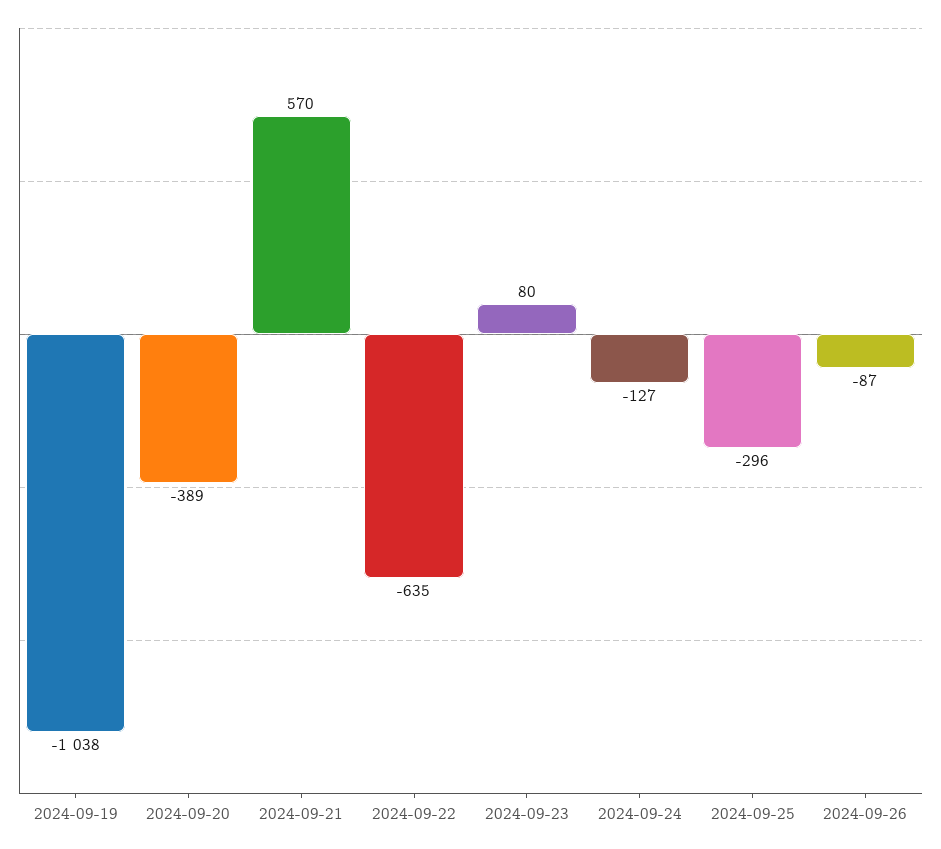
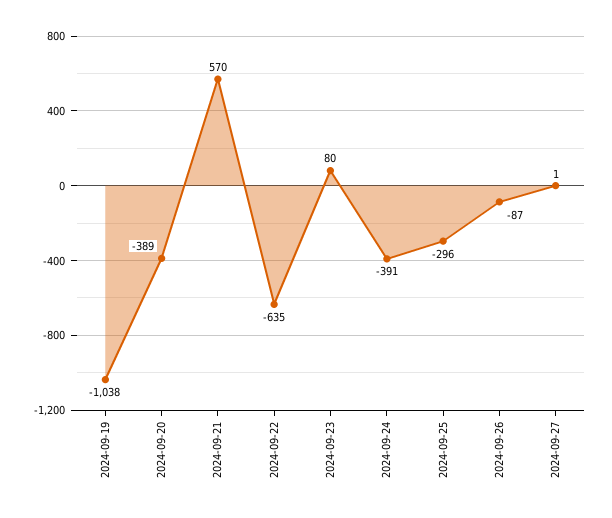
2024-09-24: -127 -> -391
2024-09-27: none -> 1

